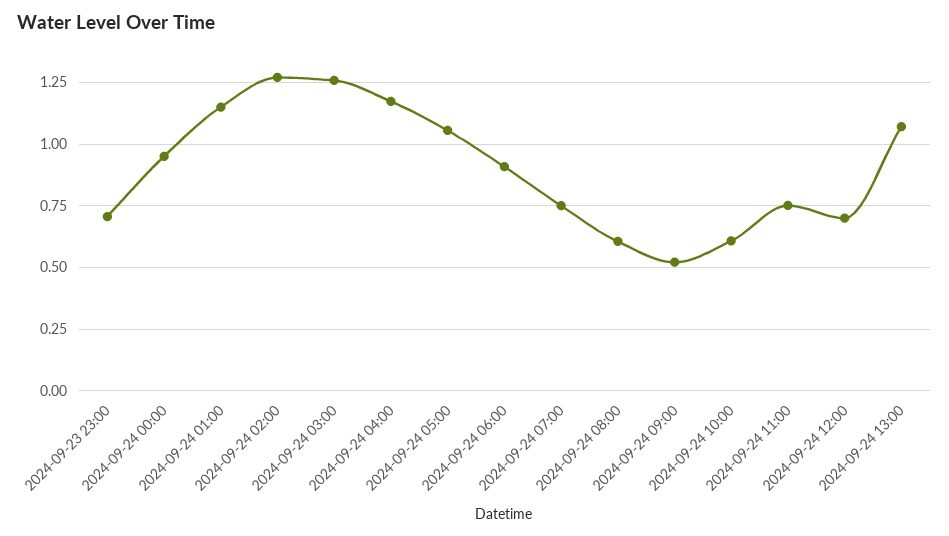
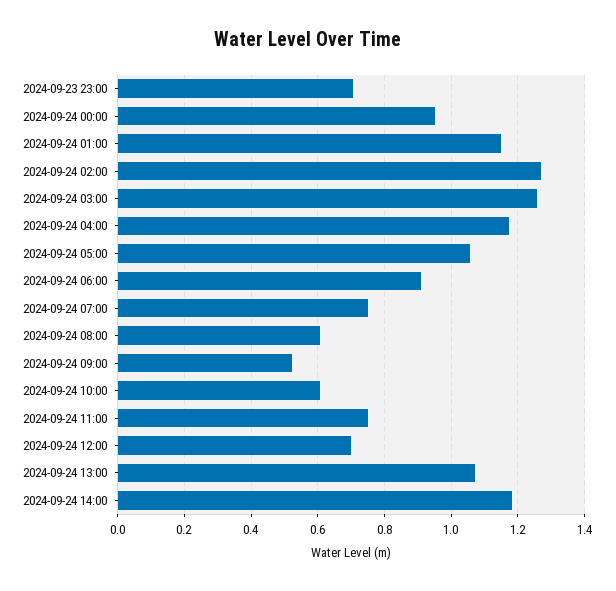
2024-09-24 14:00: none -> 1.18

